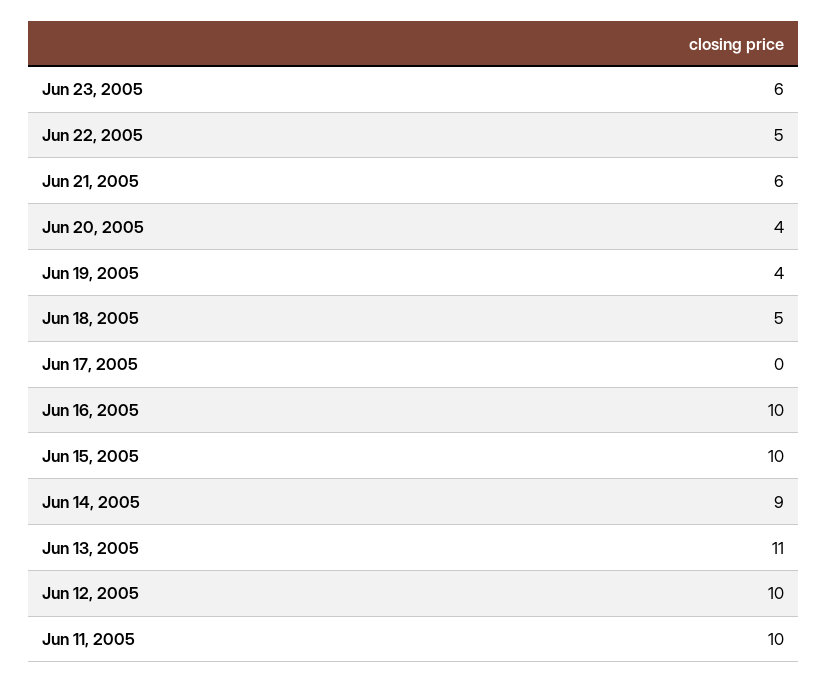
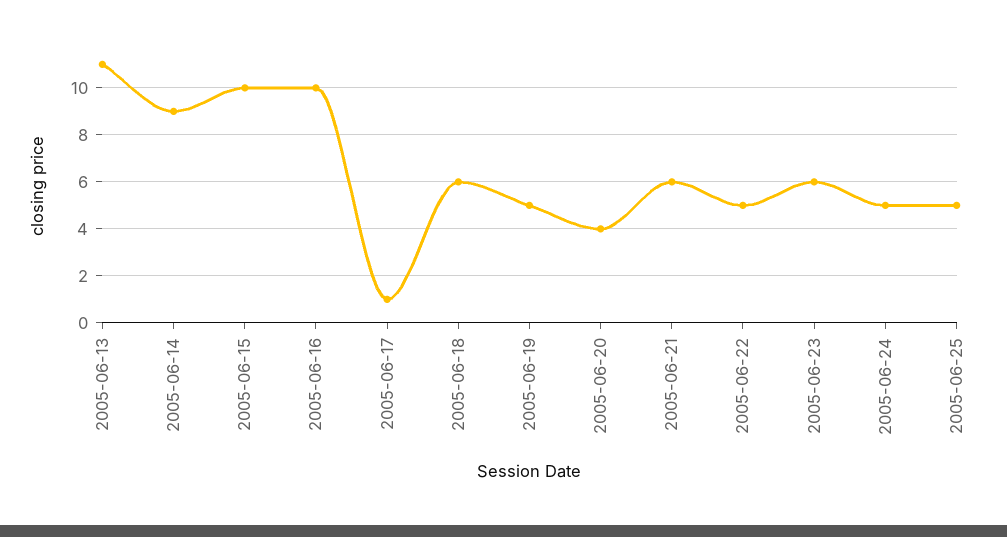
Jun 19, 2005: 4 -> 5
Jun 18, 2005: 5 -> 6
Jun 17, 2005: 0 -> 1
Jun 12, 2005: 10 -> none
Jun 11, 2005: 10 -> none
2005-06-24: none -> 5
2005-06-25: none -> 5

